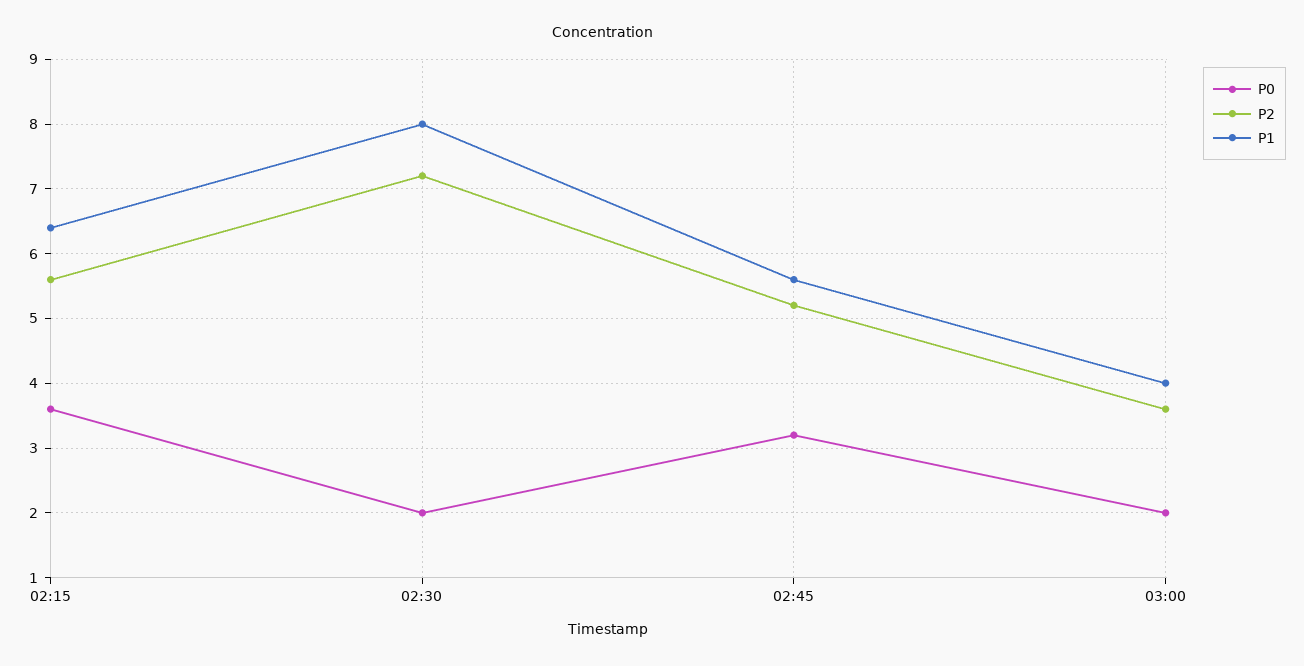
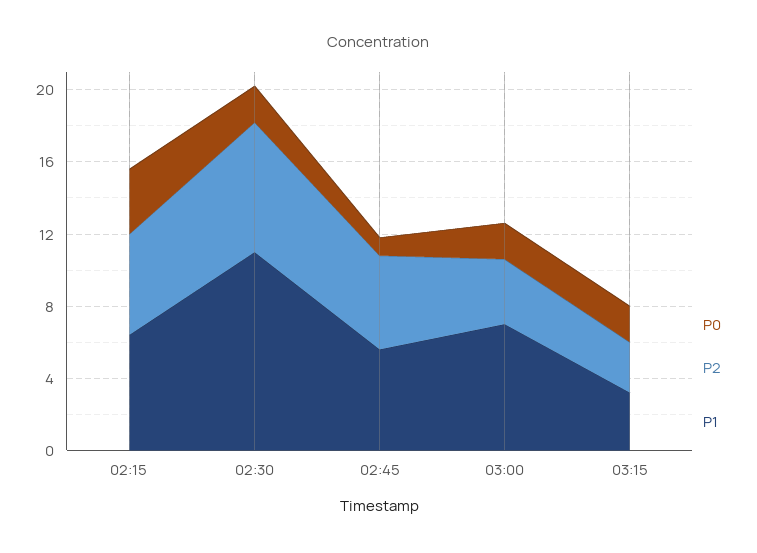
P1, 02:30: 8 -> 11
P0, 02:45: 3.2 -> 1
P1, 03:00: 4 -> 7
P0, 03:15: none -> 2
P2, 03:15: none -> 3
P1, 03:15: none -> 3

